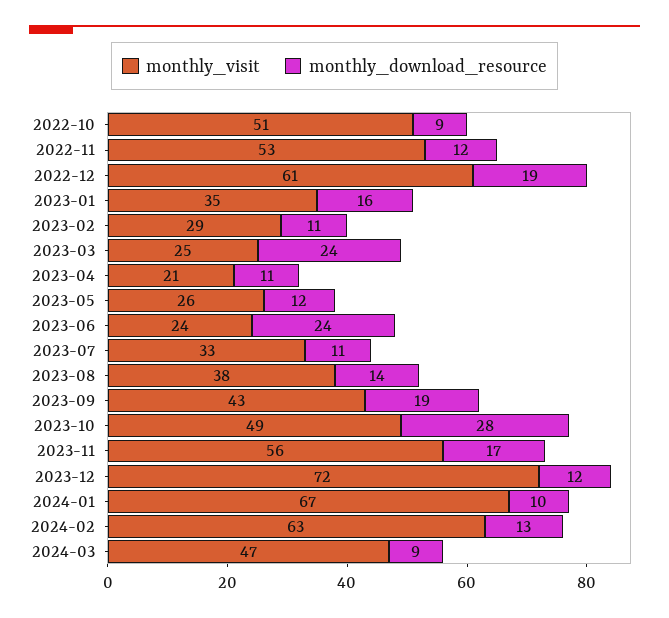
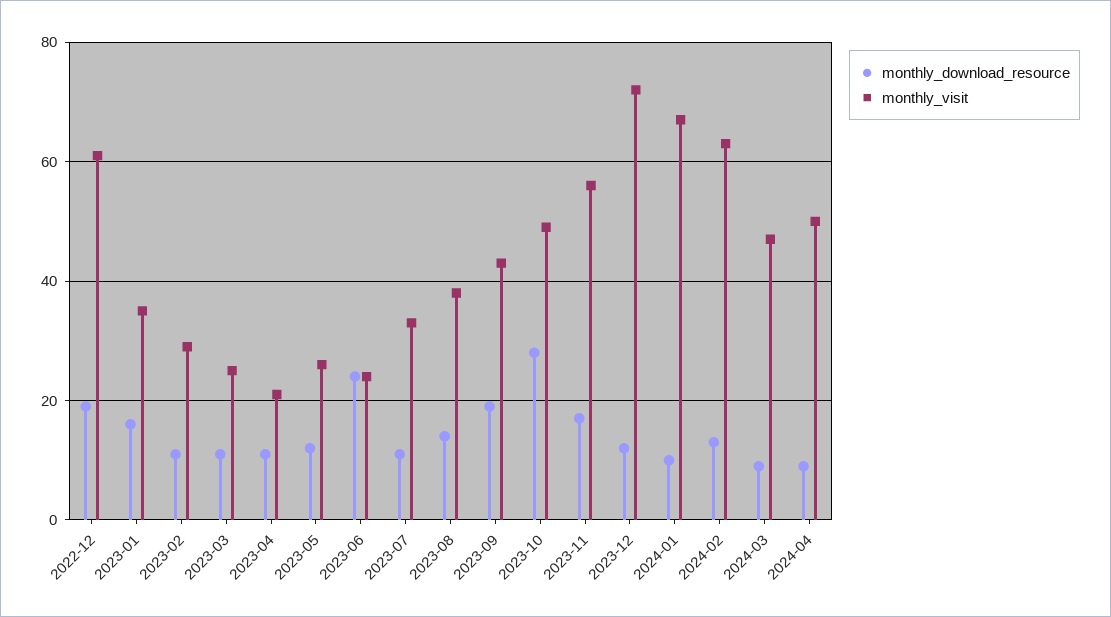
monthly_visit, 2022-10: 51 -> none
monthly_download_resource, 2022-10: 9 -> none
monthly_visit, 2022-11: 53 -> none
monthly_download_resource, 2022-11: 12 -> none
monthly_download_resource, 2023-03: 24 -> 10
monthly_download_resource, 2024-04: none -> 10
monthly_visit, 2024-04: none -> 50

